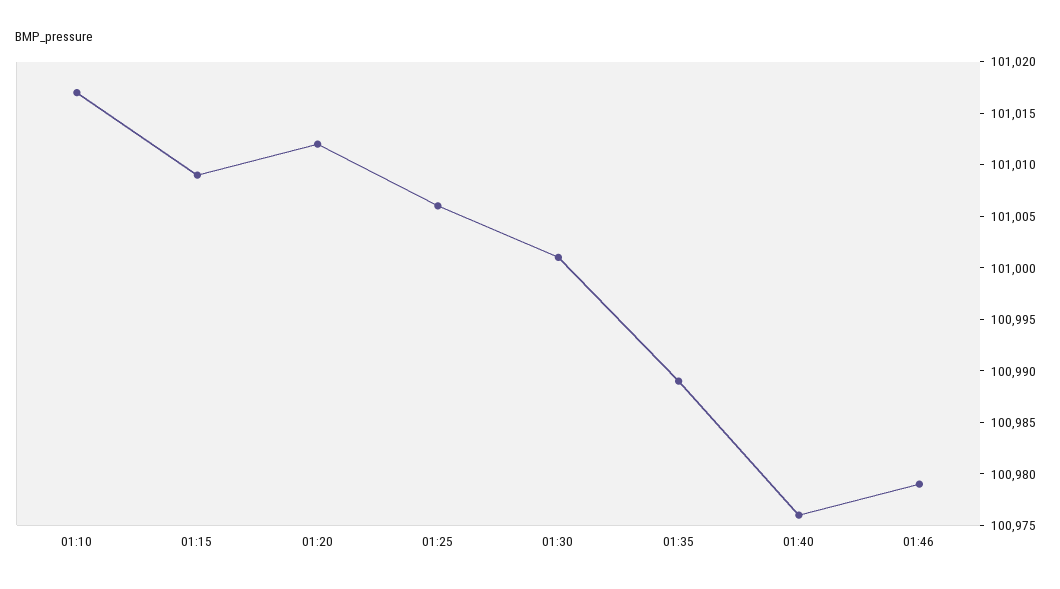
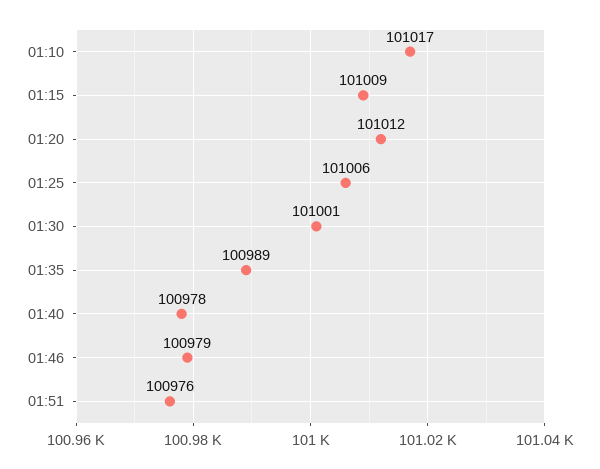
01:40: 100976 -> 100978
01:51: none -> 100976

